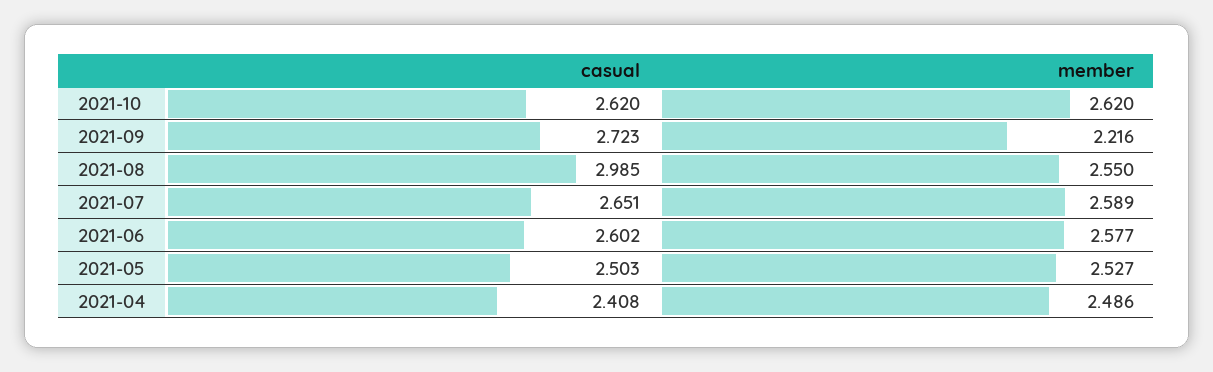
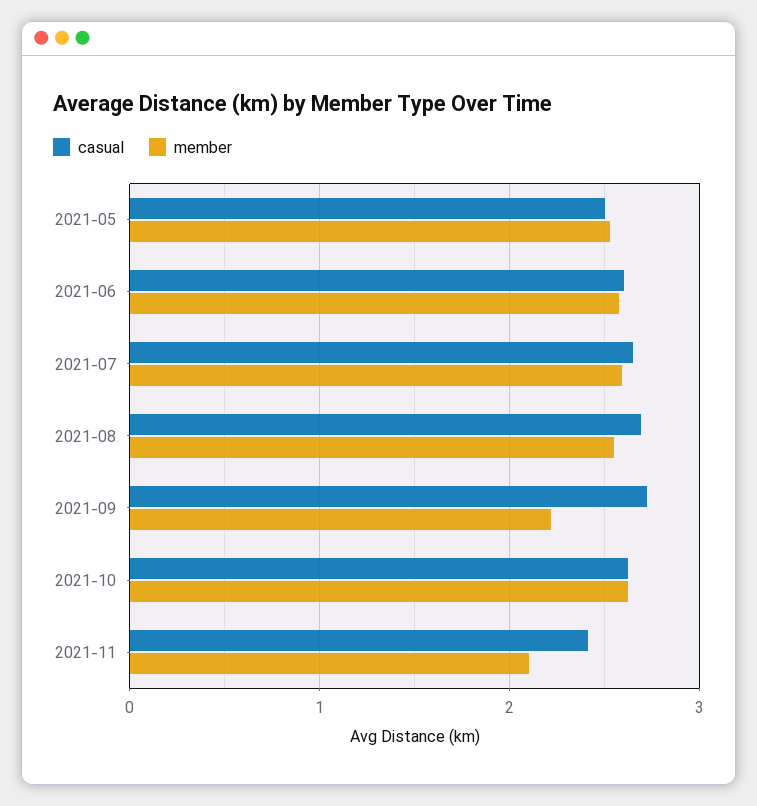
casual, 2021-08: 2.985 -> 2.7
casual, 2021-04: 2.408 -> none
member, 2021-04: 2.486 -> none
casual, 2021-11: none -> 2.4
member, 2021-11: none -> 2.1

